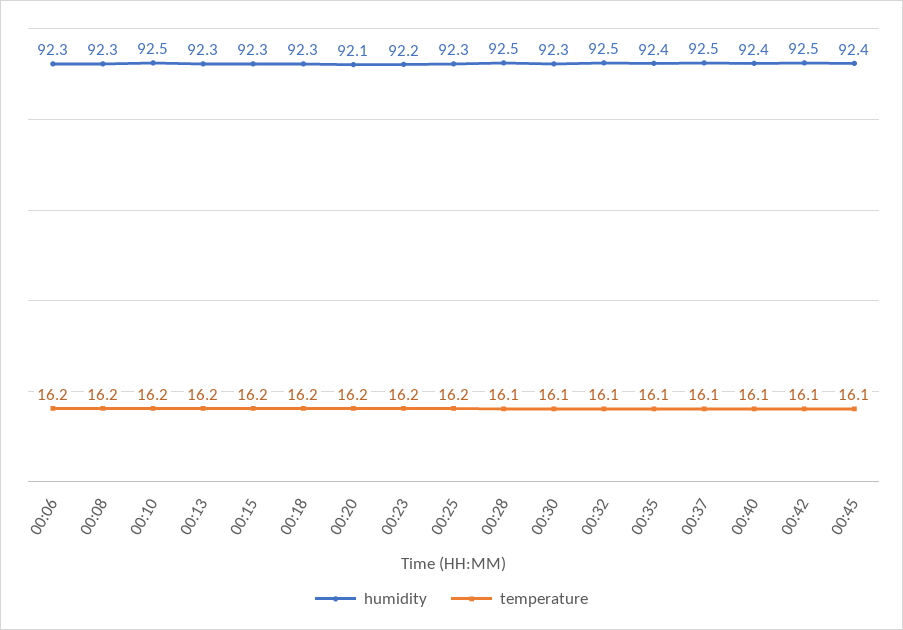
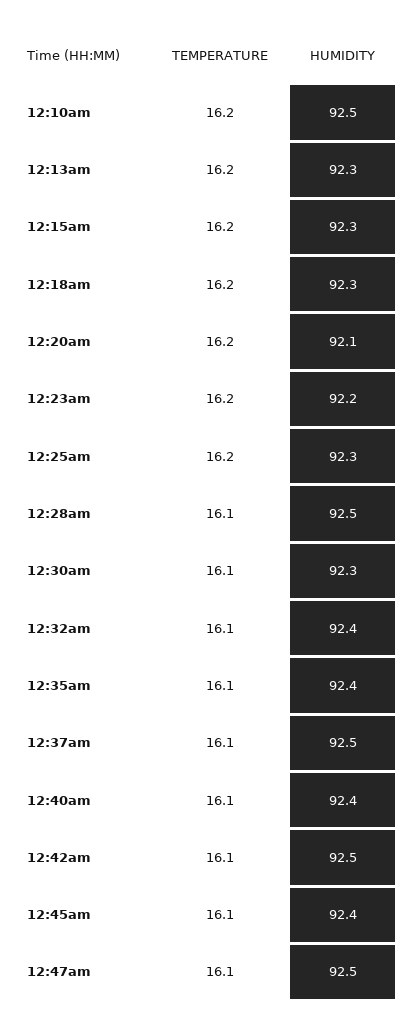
humidity, 00:06: 92.3 -> none
temperature, 00:06: 16.2 -> none
humidity, 00:08: 92.3 -> none
temperature, 00:08: 16.2 -> none
humidity, 00:32: 92.5 -> 92.4
temperature, 12:47am: none -> 16.1
humidity, 12:47am: none -> 92.5

